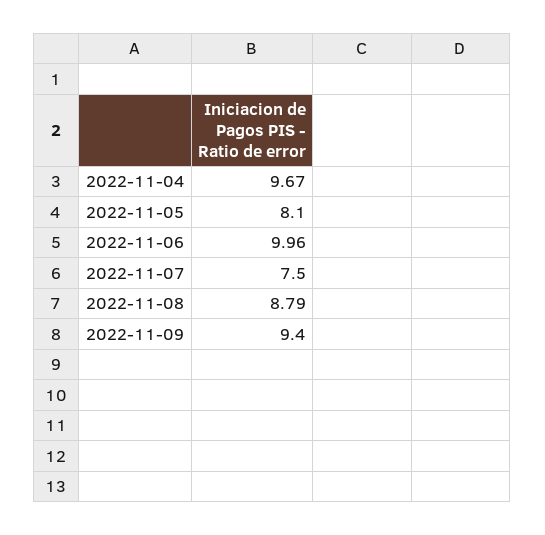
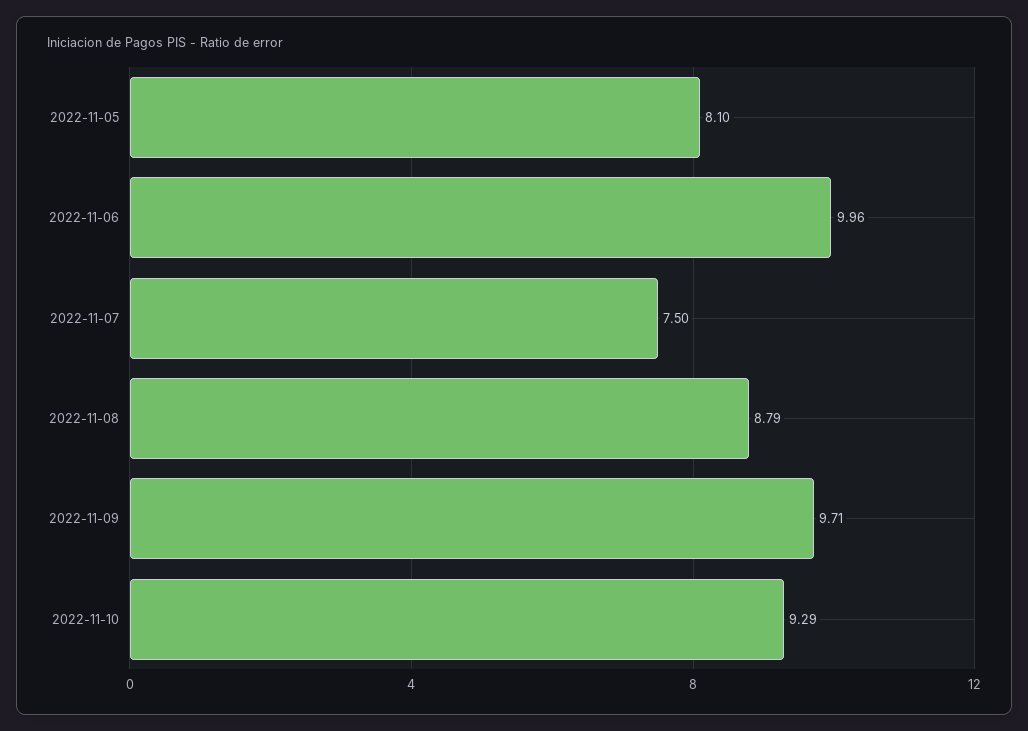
2022-11-04: 9.67 -> none
2022-11-09: 9.4 -> 9.71
2022-11-10: none -> 9.29

